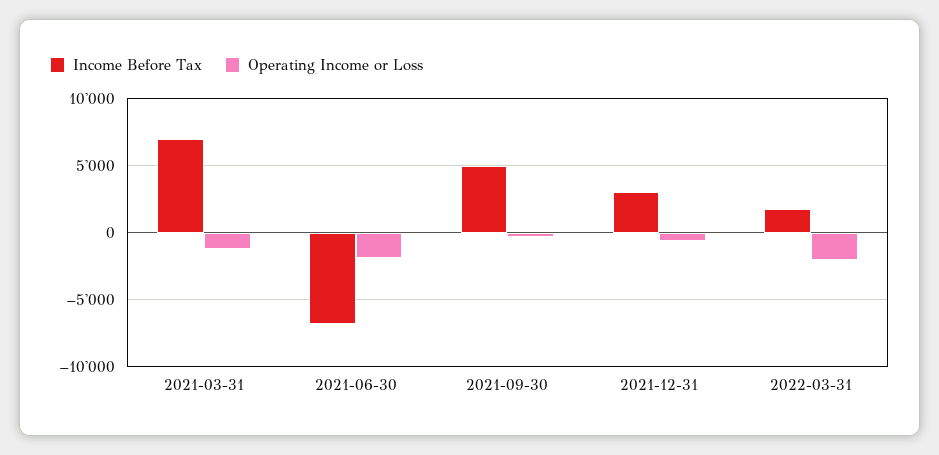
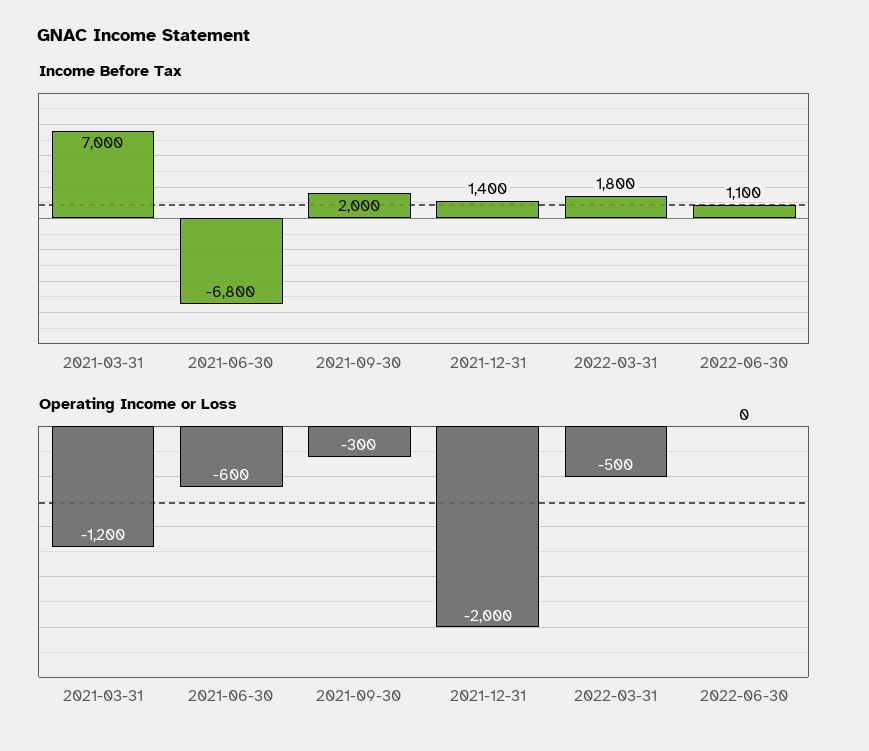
Operating Income or Loss, 2021-06-30: -2000 -> -600
Income Before Tax, 2021-09-30: 5000 -> 2000
Income Before Tax, 2021-12-31: 3000 -> 1400
Operating Income or Loss, 2021-12-31: -500 -> -2000
Operating Income or Loss, 2022-03-31: -2000 -> -500
Income Before Tax, 2022-06-30: none -> 1100
Operating Income or Loss, 2022-06-30: none -> 0

